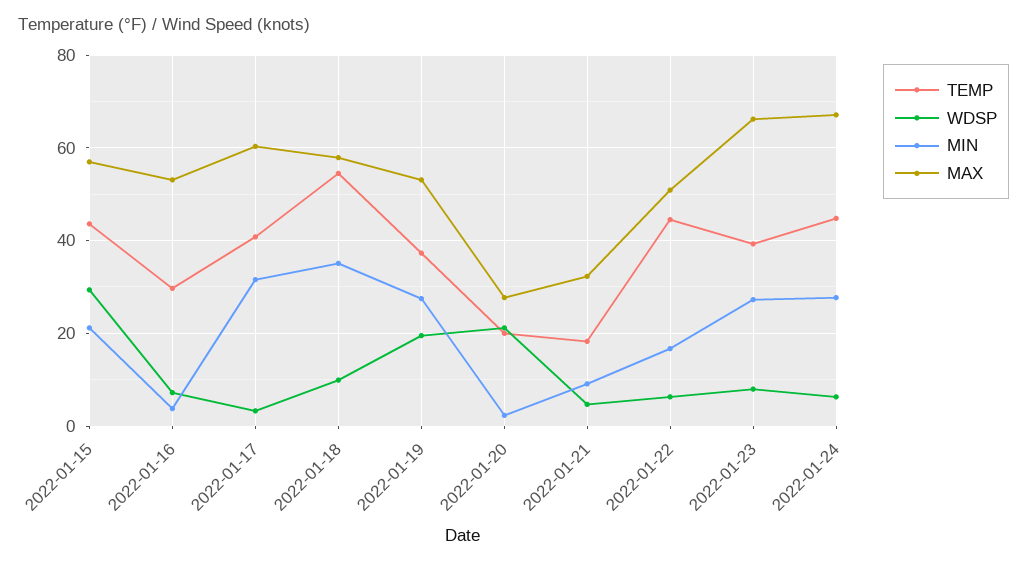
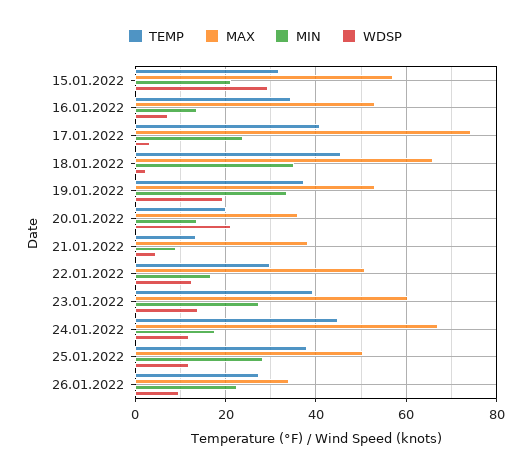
TEMP, 2022-01-15: 44 -> 32
TEMP, 2022-01-16: 30 -> 34
MIN, 2022-01-16: 4 -> 14
MIN, 2022-01-17: 32 -> 24
MAX, 2022-01-17: 60 -> 74
TEMP, 2022-01-18: 54 -> 46
WDSP, 2022-01-18: 10 -> 2
MAX, 2022-01-18: 58 -> 66
MIN, 2022-01-19: 28 -> 34
MIN, 2022-01-20: 2 -> 14
MAX, 2022-01-20: 28 -> 36
TEMP, 2022-01-21: 18 -> 14
MAX, 2022-01-21: 32 -> 38
TEMP, 2022-01-22: 44 -> 30
WDSP, 2022-01-22: 6 -> 12
WDSP, 2022-01-23: 8 -> 14
MAX, 2022-01-23: 66 -> 60
WDSP, 2022-01-24: 6 -> 12
MIN, 2022-01-24: 28 -> 18
TEMP, 25.01.2022: none -> 38
MAX, 25.01.2022: none -> 50
MIN, 25.01.2022: none -> 28
WDSP, 25.01.2022: none -> 12
TEMP, 26.01.2022: none -> 28
MAX, 26.01.2022: none -> 34
MIN, 26.01.2022: none -> 22
WDSP, 26.01.2022: none -> 10

